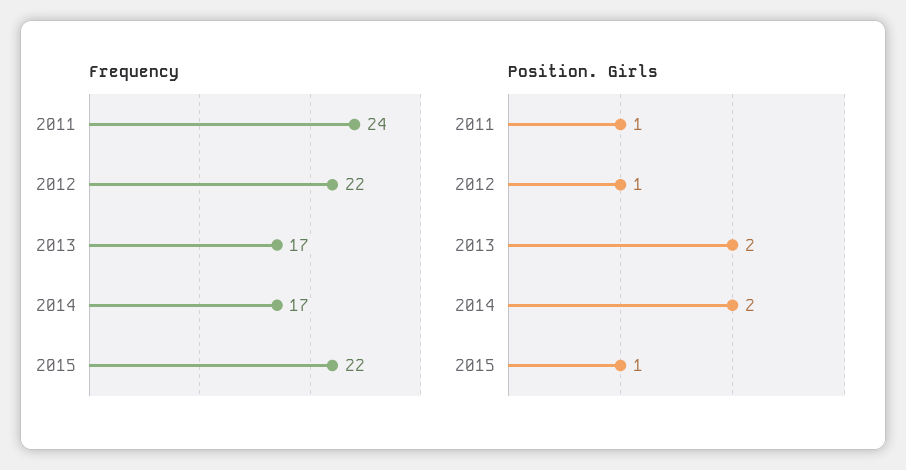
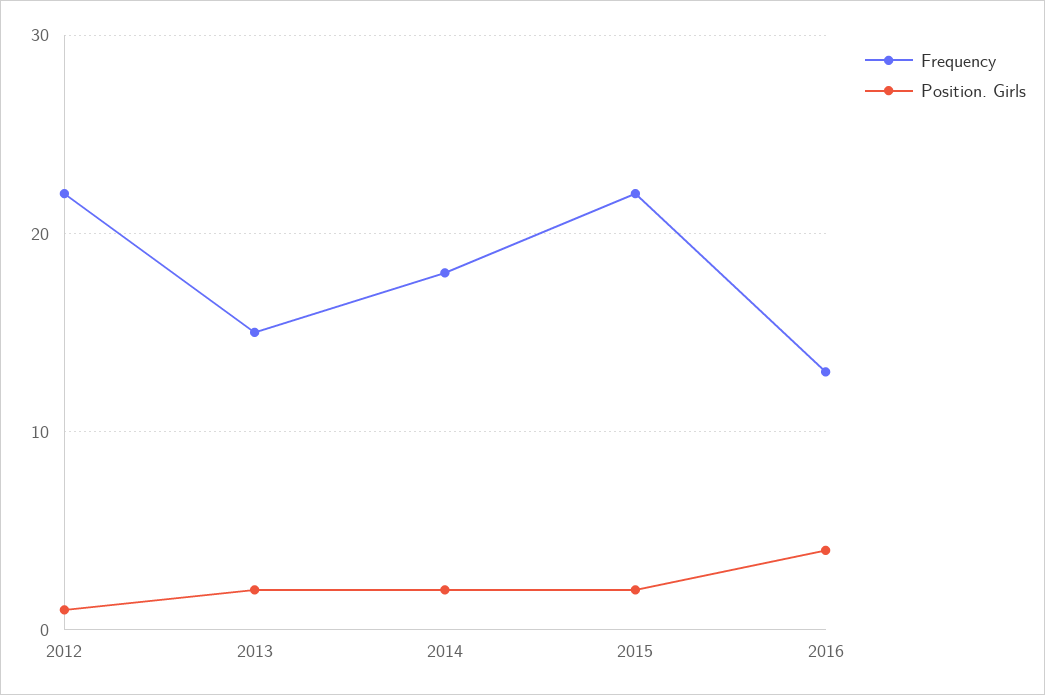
Frequency, 2011: 24 -> none
Frequency, 2013: 17 -> 15
Frequency, 2014: 17 -> 18
Position. Girls, 2011: 1 -> none
Position. Girls, 2015: 1 -> 2
Frequency, 2016: none -> 13
Position. Girls, 2016: none -> 4

